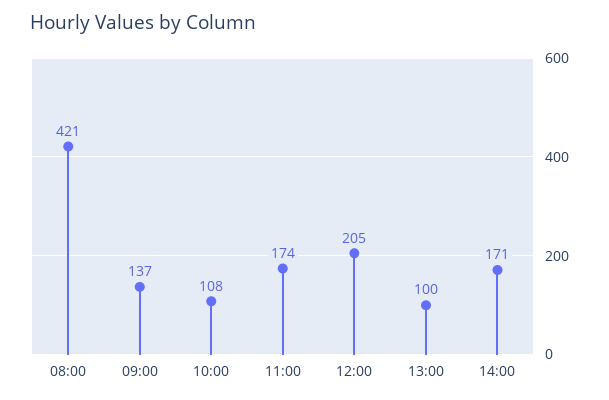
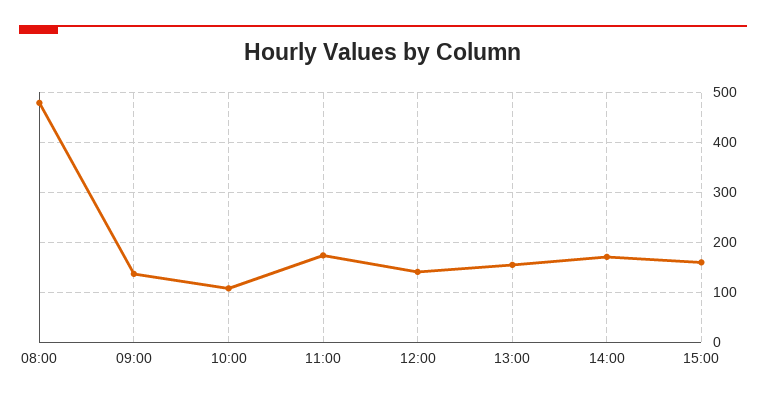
08:00: 421 -> 480
12:00: 205 -> 140
13:00: 100 -> 160
15:00: none -> 160

